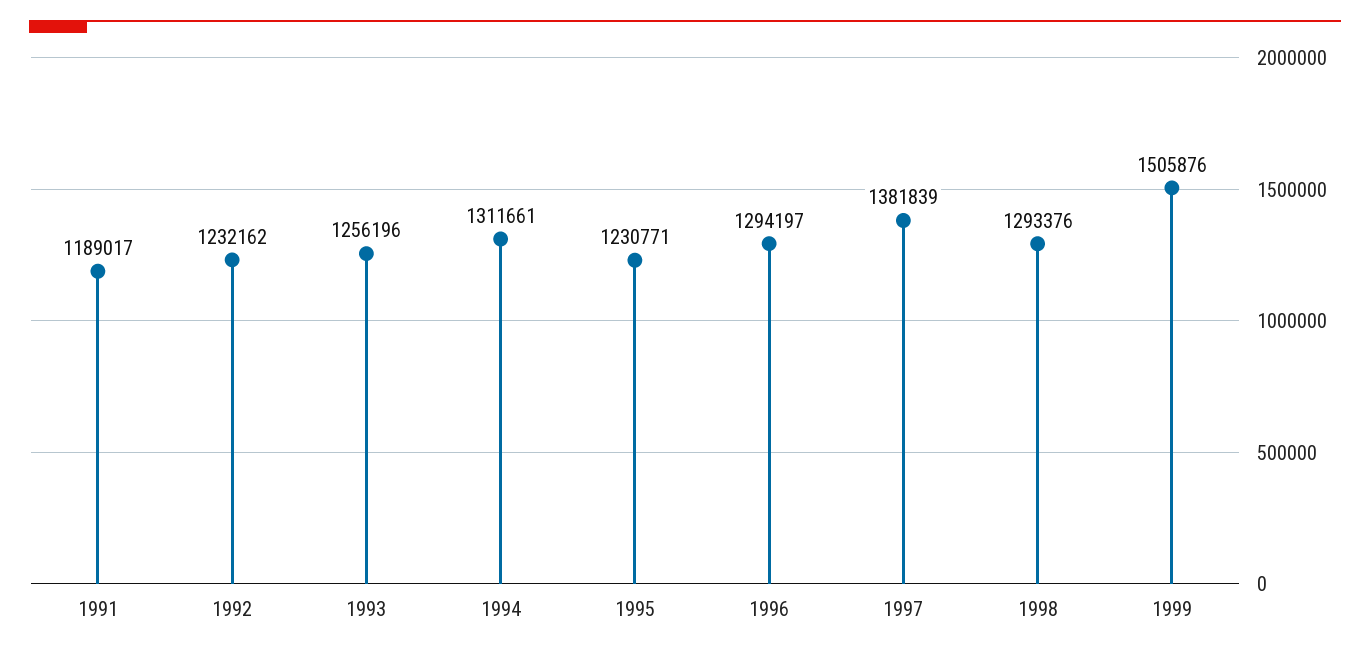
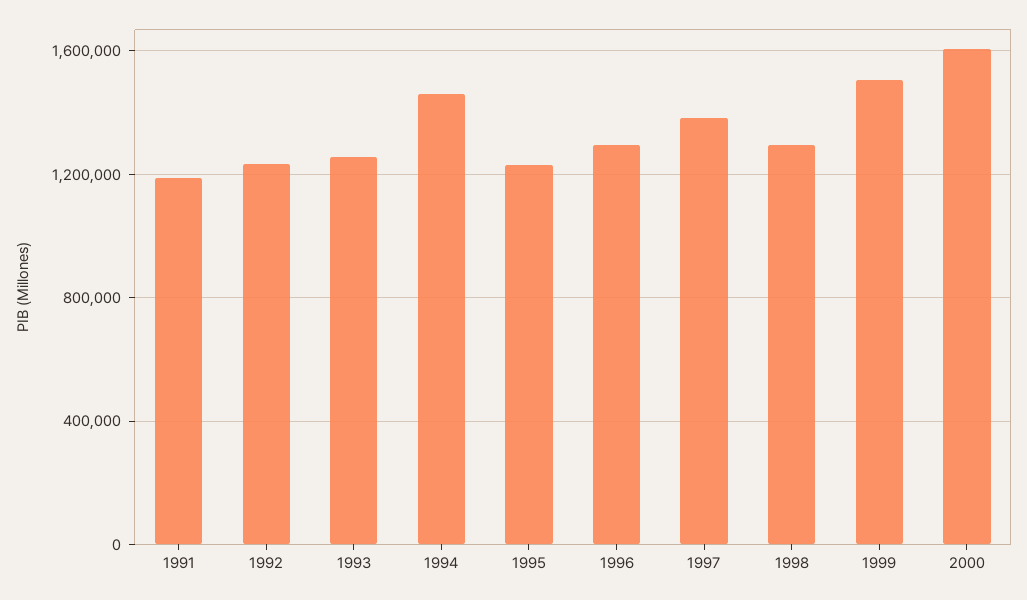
1994: 1311661 -> 1450000
2000: none -> 1600000

